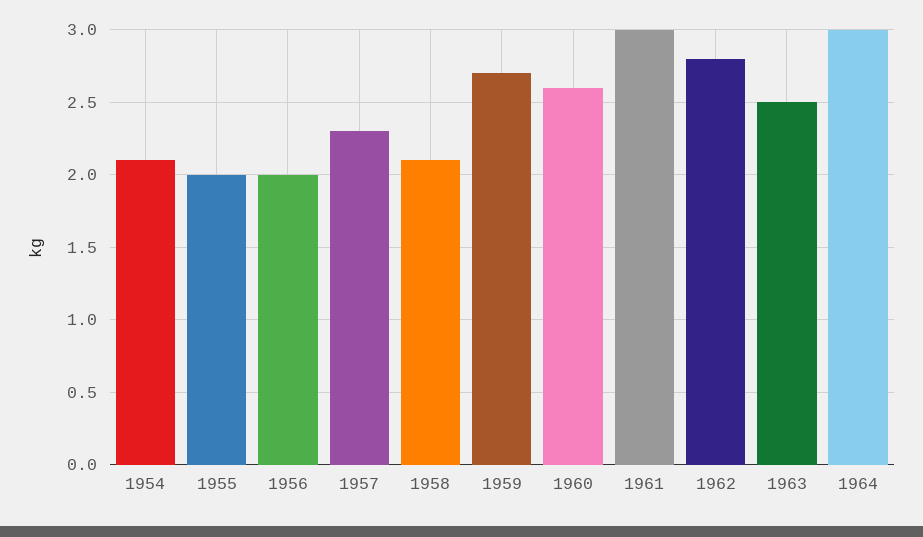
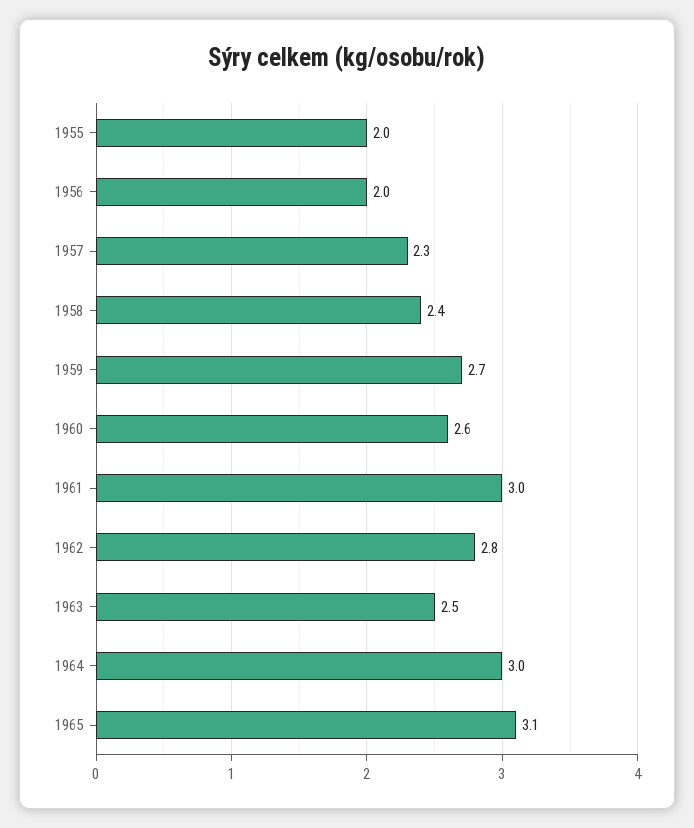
1954: 2.1 -> none
1958: 2.1 -> 2.4
1965: none -> 3.1

